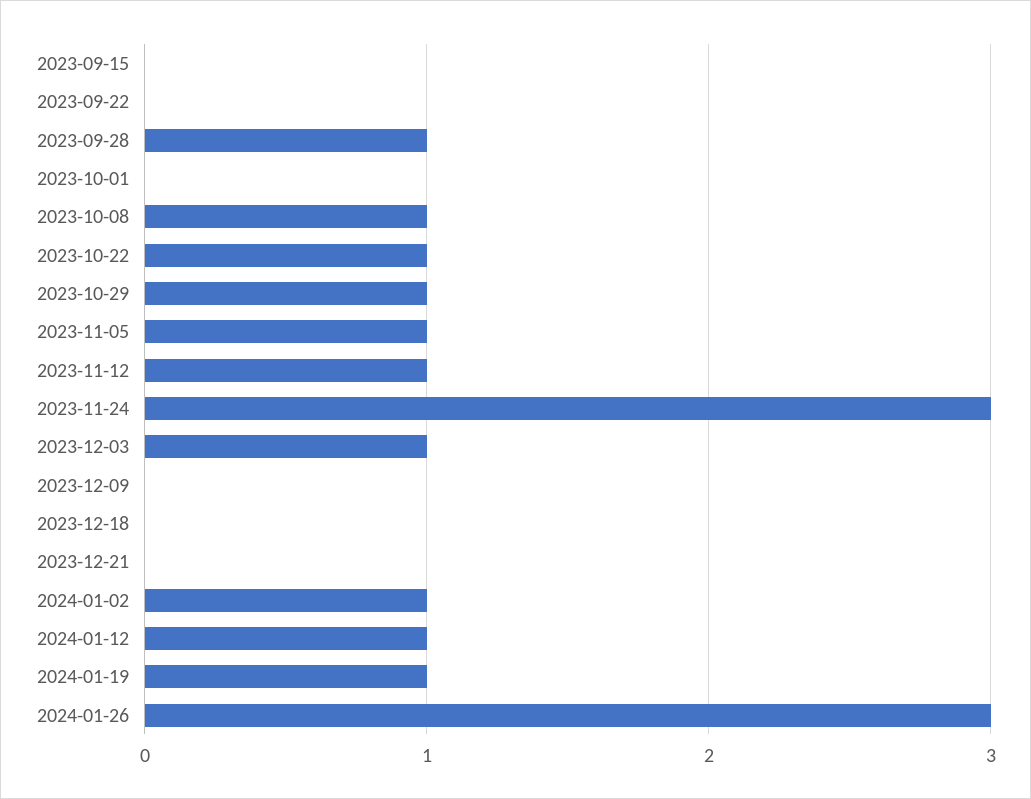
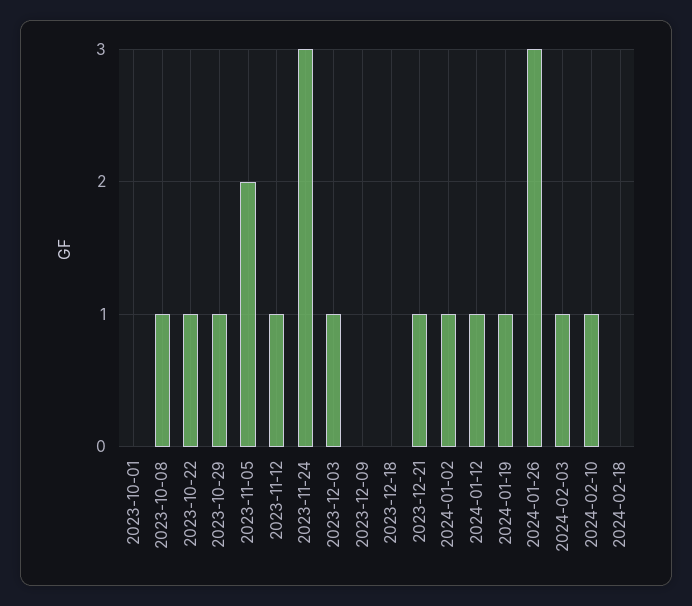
2023-09-15: 0 -> none
2023-09-22: 0 -> none
2023-09-28: 1 -> none
2023-11-05: 1 -> 2
2023-12-21: 0 -> 1
2024-02-03: none -> 1
2024-02-10: none -> 1
2024-02-18: none -> 0

